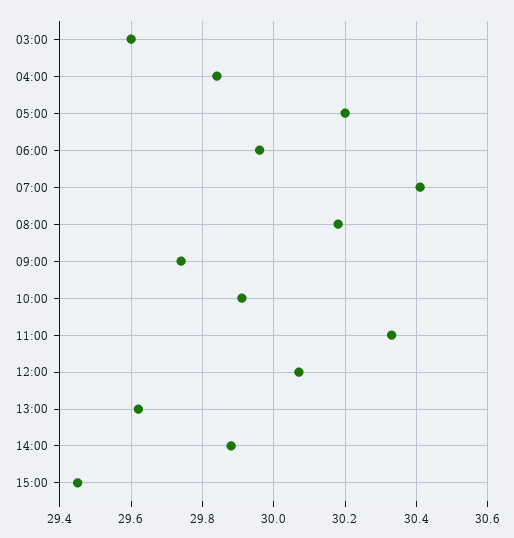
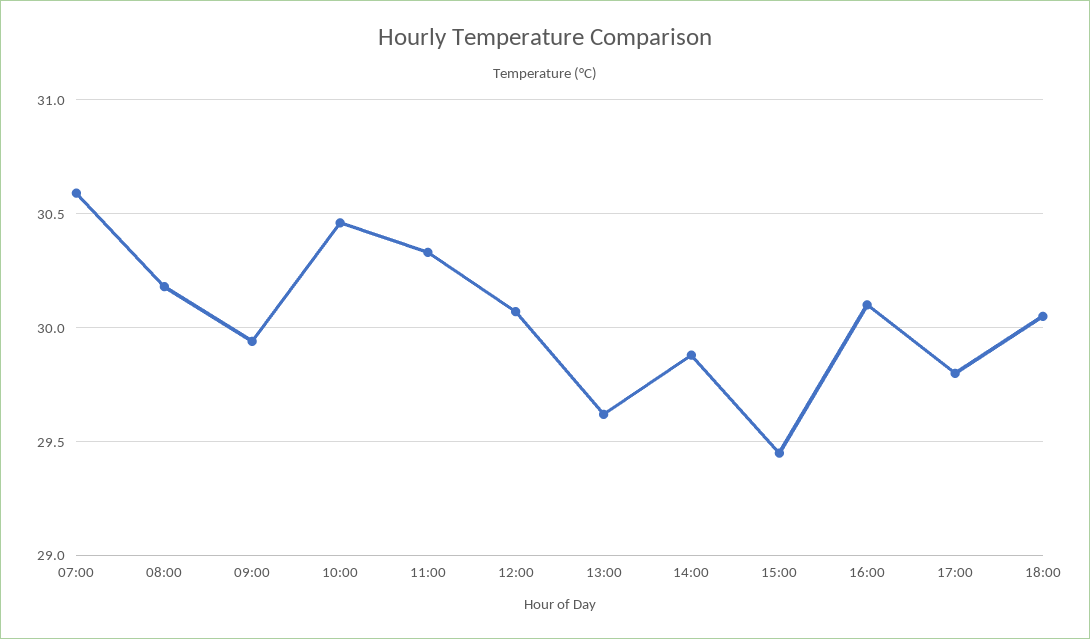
03:00: 29.6 -> none
04:00: 29.85 -> none
05:00: 30.2 -> none
06:00: 29.95 -> none
07:00: 30.4 -> 30.6
09:00: 29.75 -> 29.95
10:00: 29.9 -> 30.45
16:00: none -> 30.1
17:00: none -> 29.8
18:00: none -> 30.05

